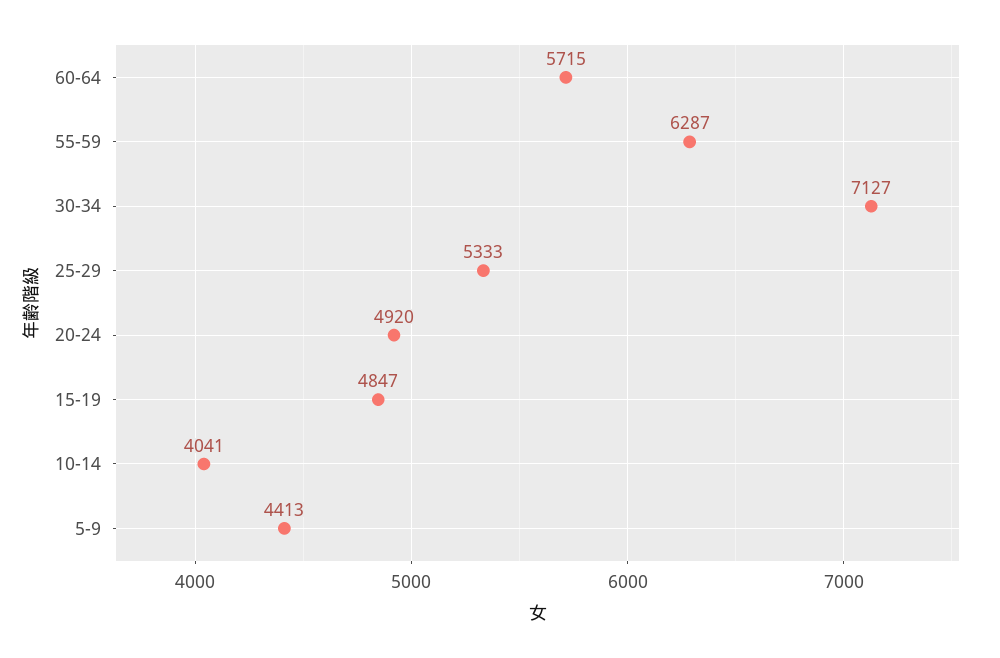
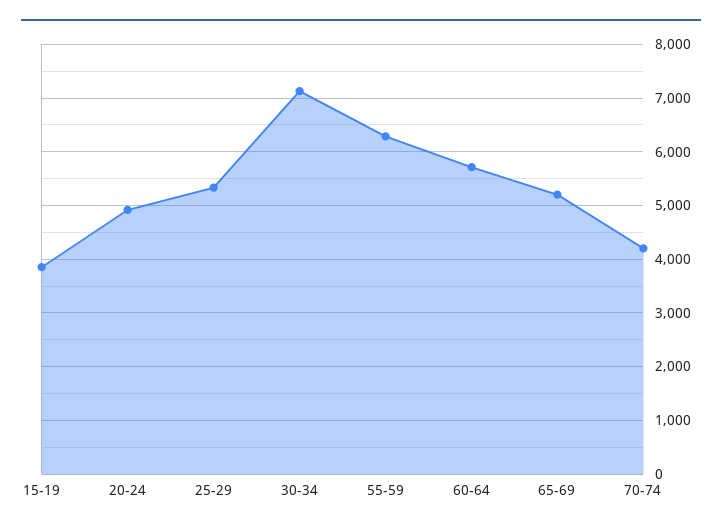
15-19: 4847 -> 3800
10-14: 4041 -> none
5-9: 4413 -> none
65-69: none -> 5200
70-74: none -> 4200

